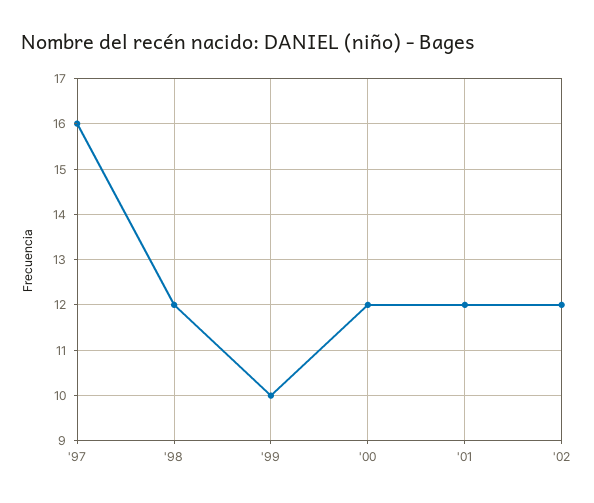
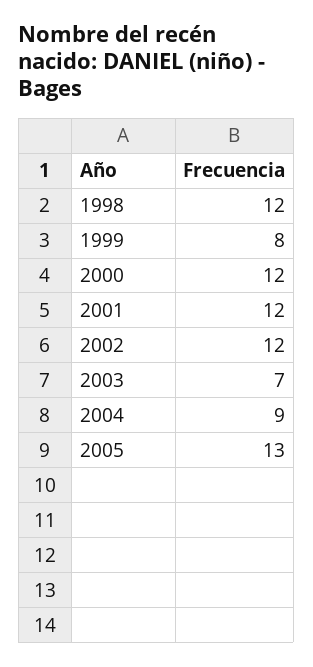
'97: 16 -> none
'99: 10 -> 8
2003: none -> 7
2004: none -> 9
2005: none -> 13

